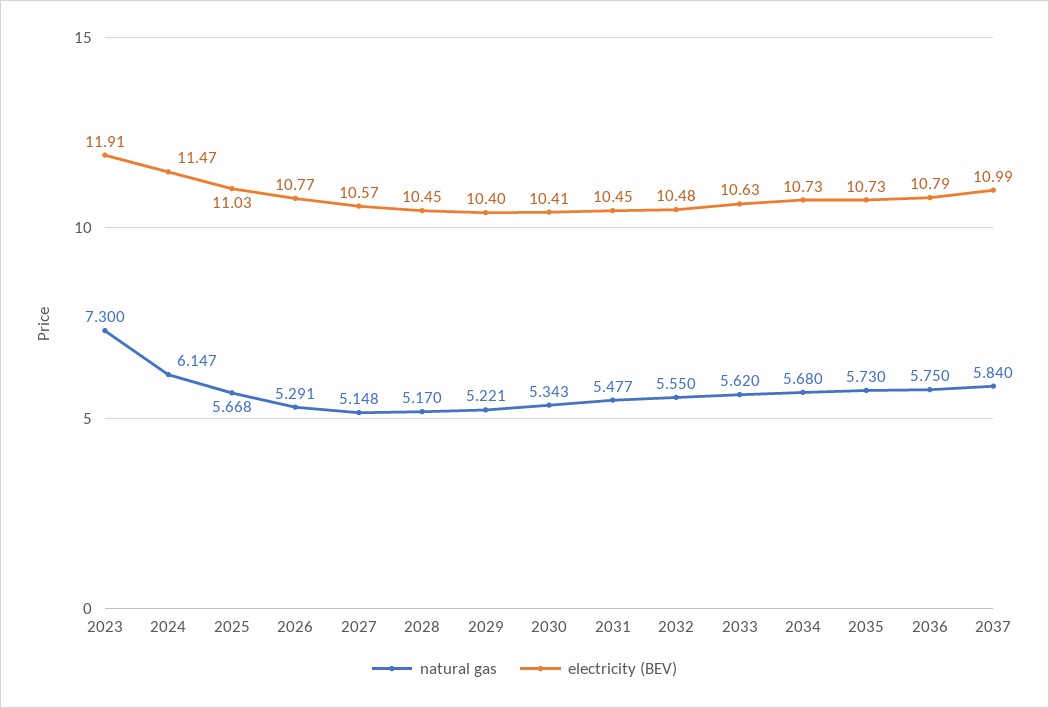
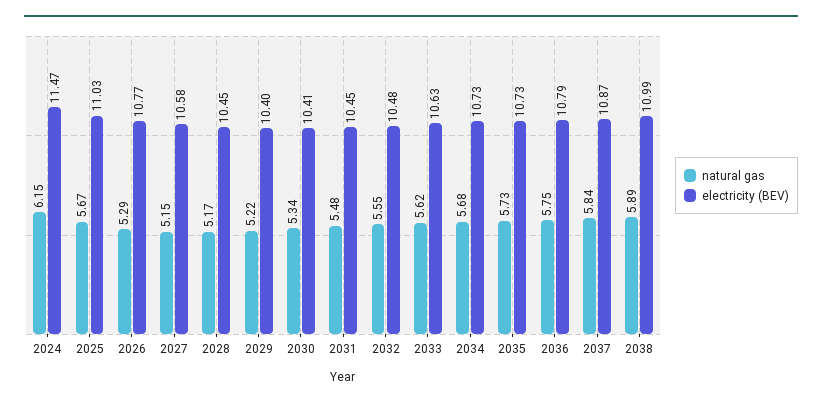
natural gas, 2023: 7.3 -> none
electricity (BEV), 2023: 11.91 -> none
electricity (BEV), 2027: 10.57 -> 10.58
electricity (BEV), 2037: 10.99 -> 10.87
natural gas, 2038: none -> 5.89
electricity (BEV), 2038: none -> 10.99

